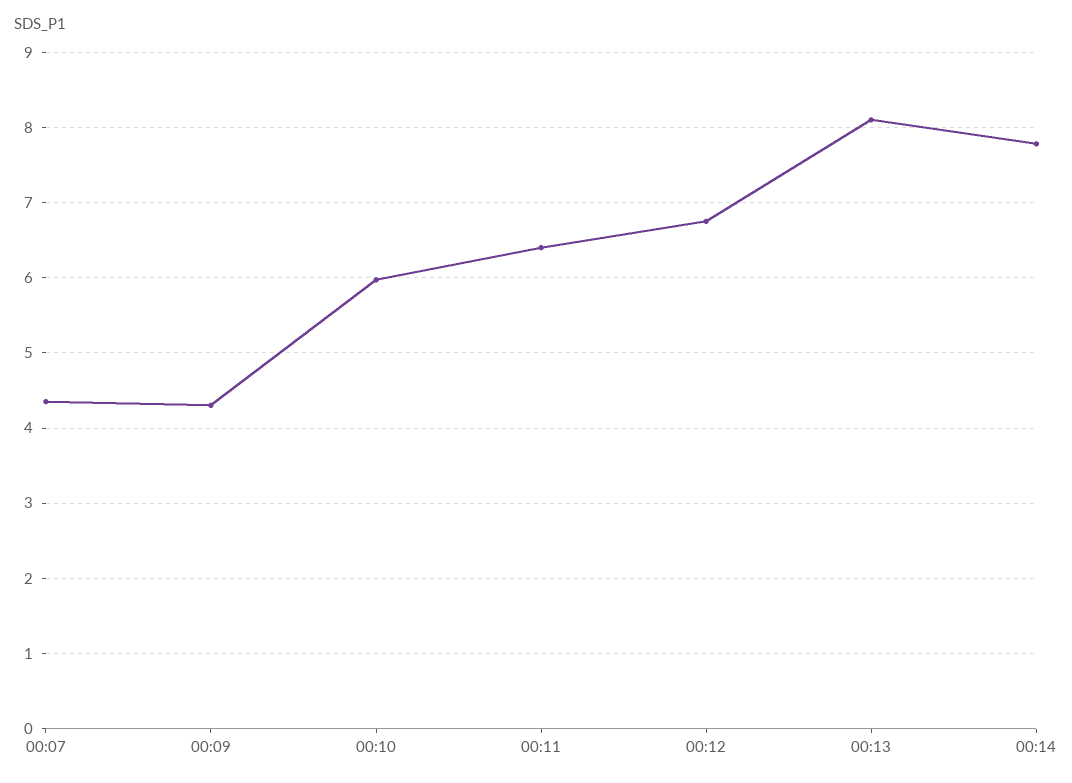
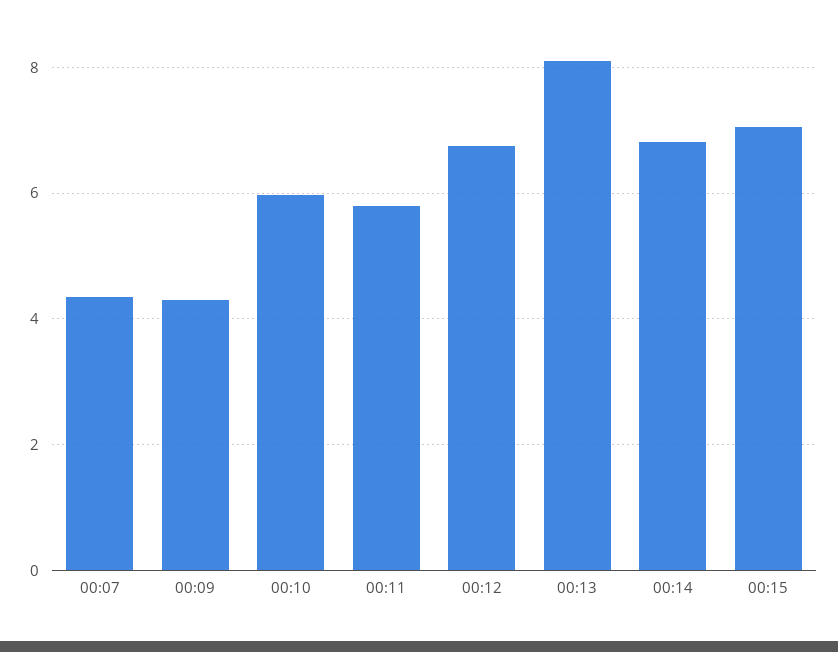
00:11: 6.4 -> 5.8
00:14: 7.8 -> 6.8
00:15: none -> 7

